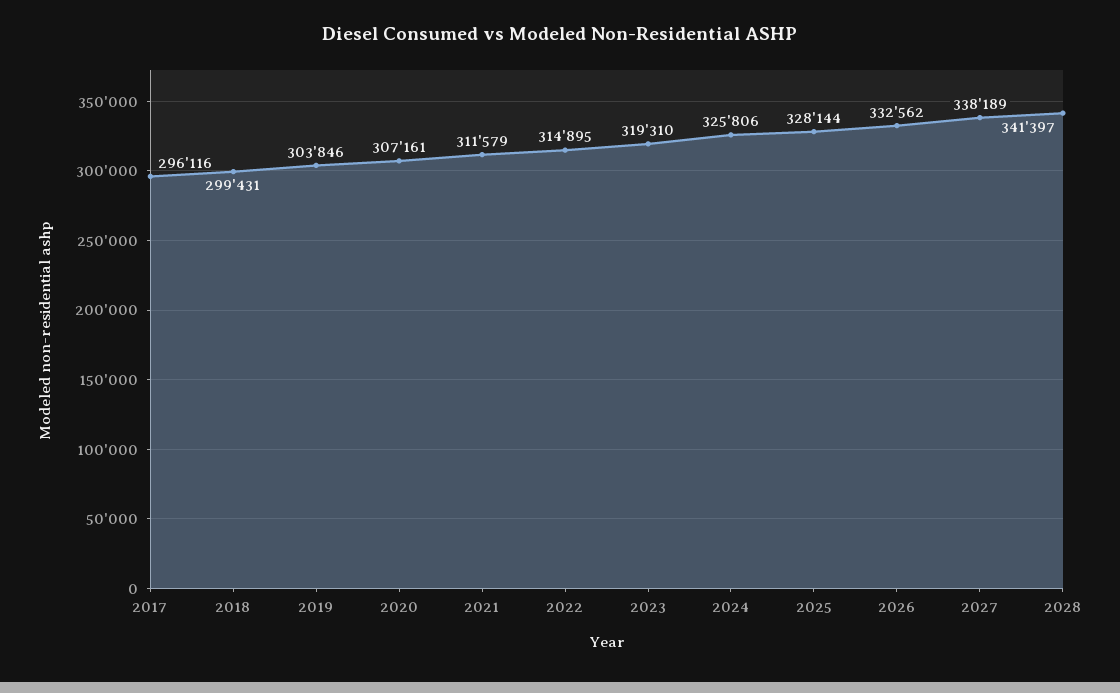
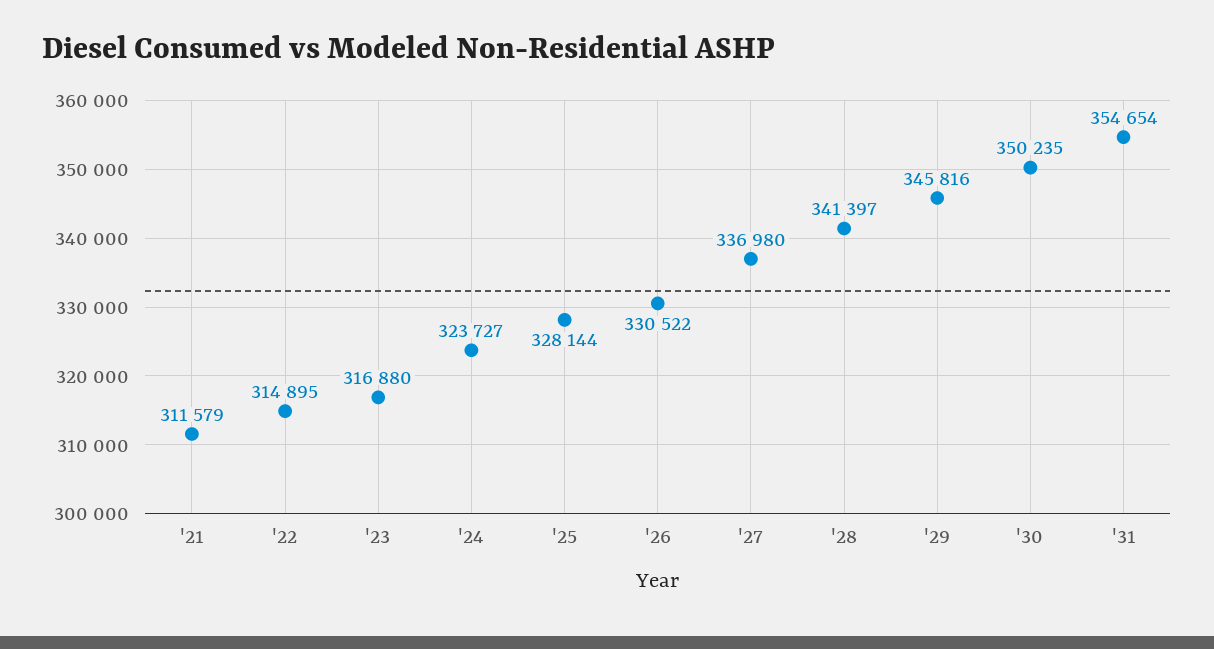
2017: 296116 -> none
2018: 299431 -> none
2019: 303846 -> none
2020: 307161 -> none
2023: 319310 -> 316880
2024: 325806 -> 323727
2026: 332562 -> 330522
2027: 338189 -> 336980
'29: none -> 345816
'30: none -> 350235
'31: none -> 354654

